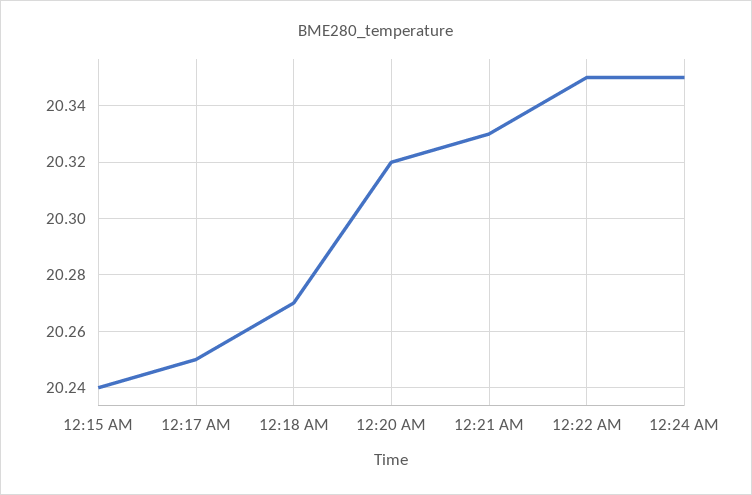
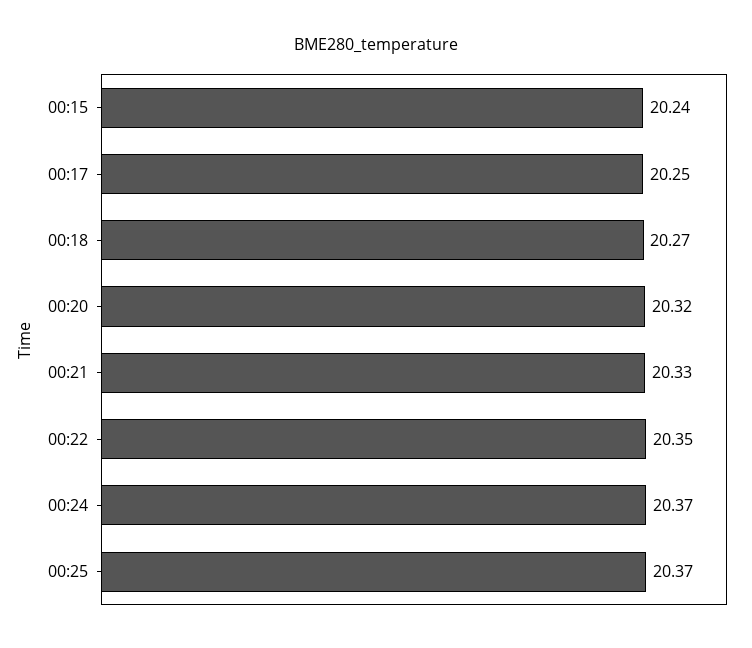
12:24 AM: 20.35 -> 20.37
00:25: none -> 20.37

